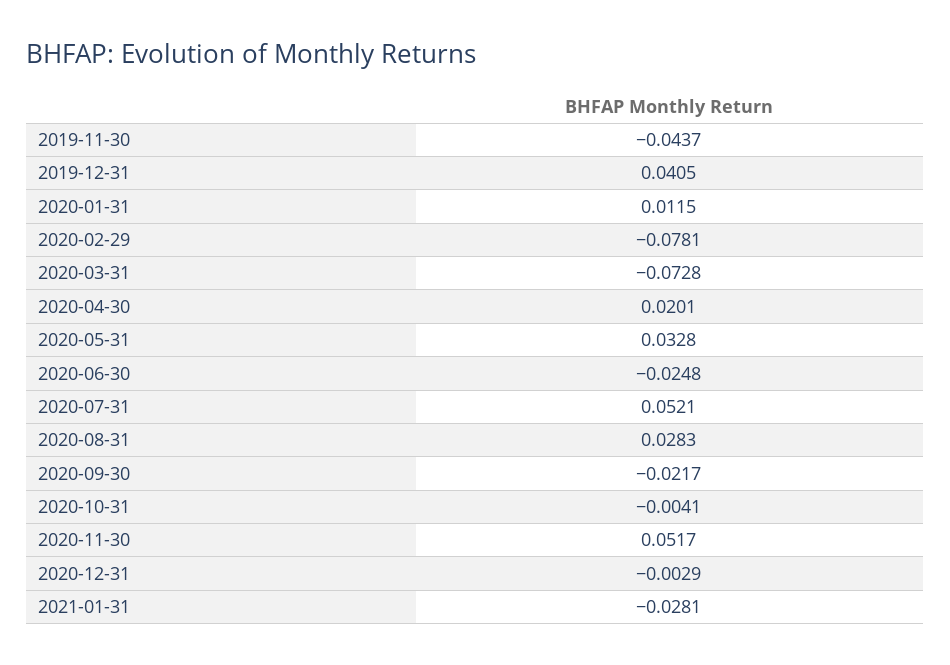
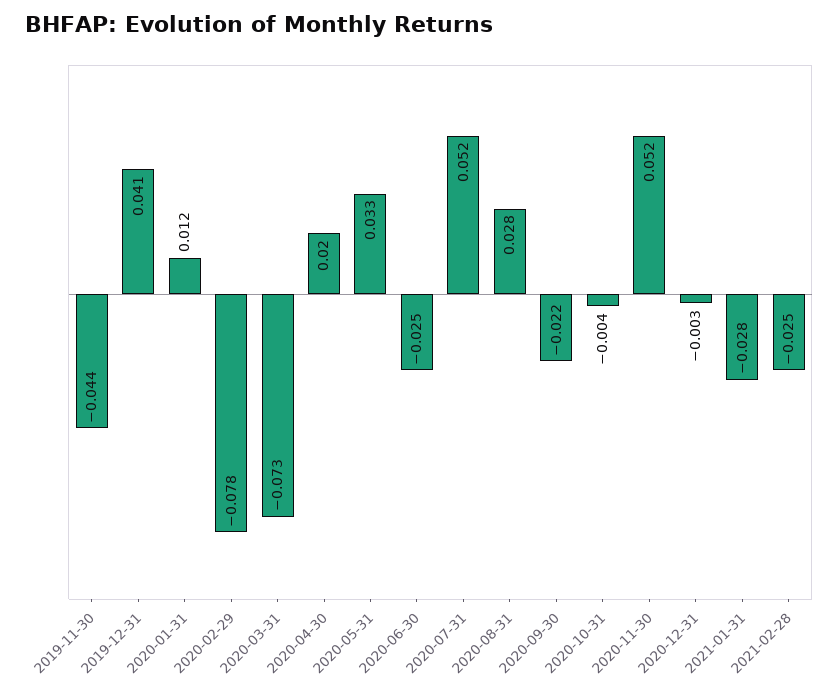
2021-02-28: none -> -0.025

